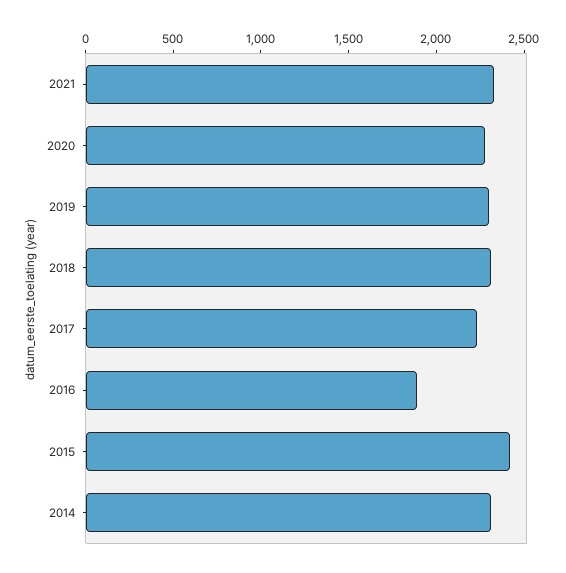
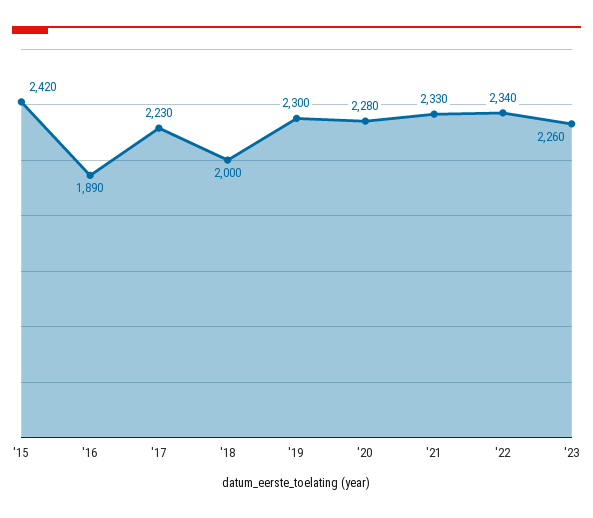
2018: 2300 -> 2000
2014: 2300 -> none
'22: none -> 2340
'23: none -> 2260

